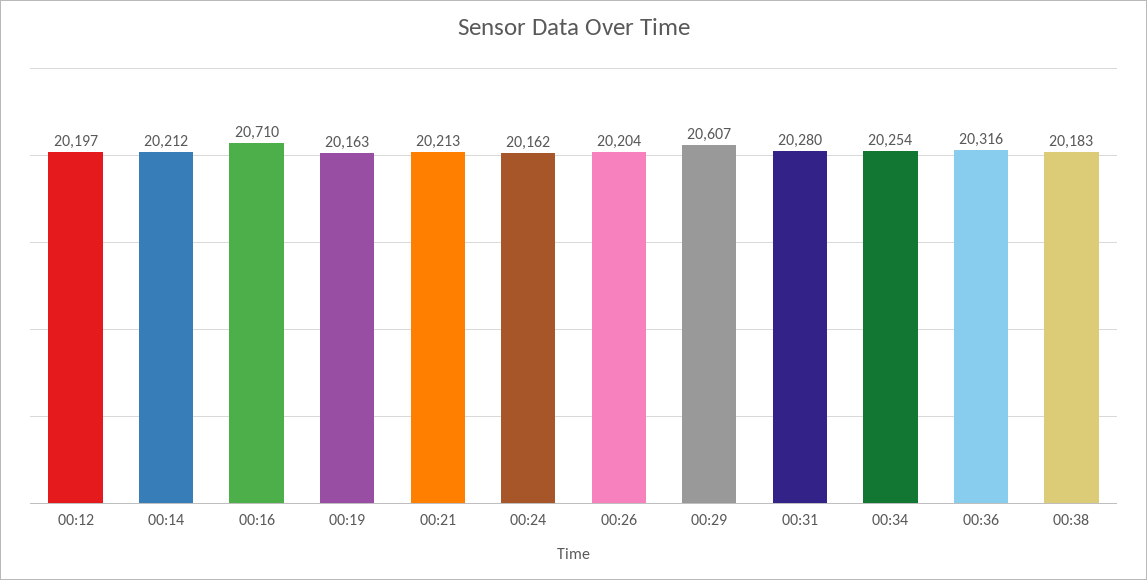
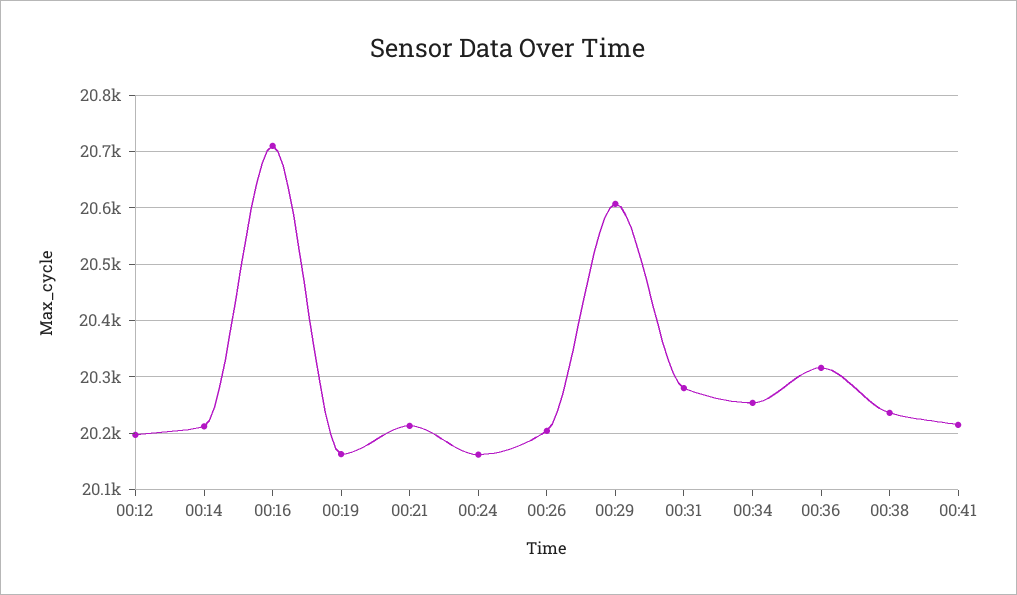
00:38: 20183 -> 20240
00:41: none -> 20220

